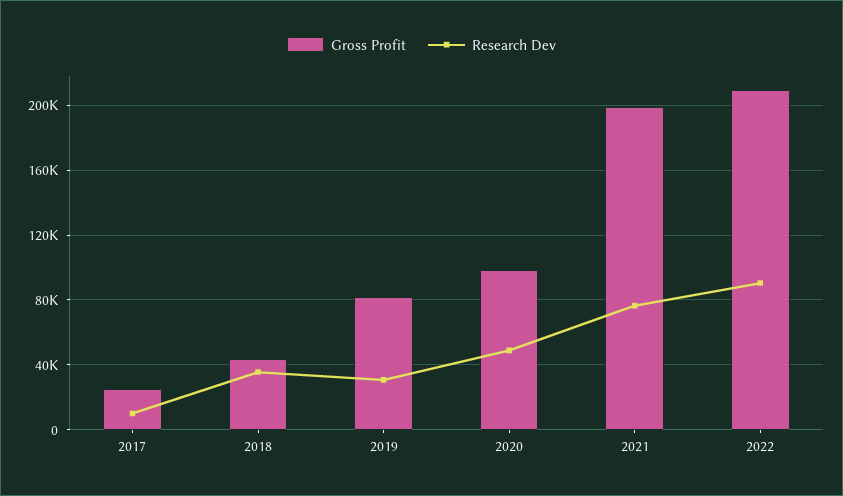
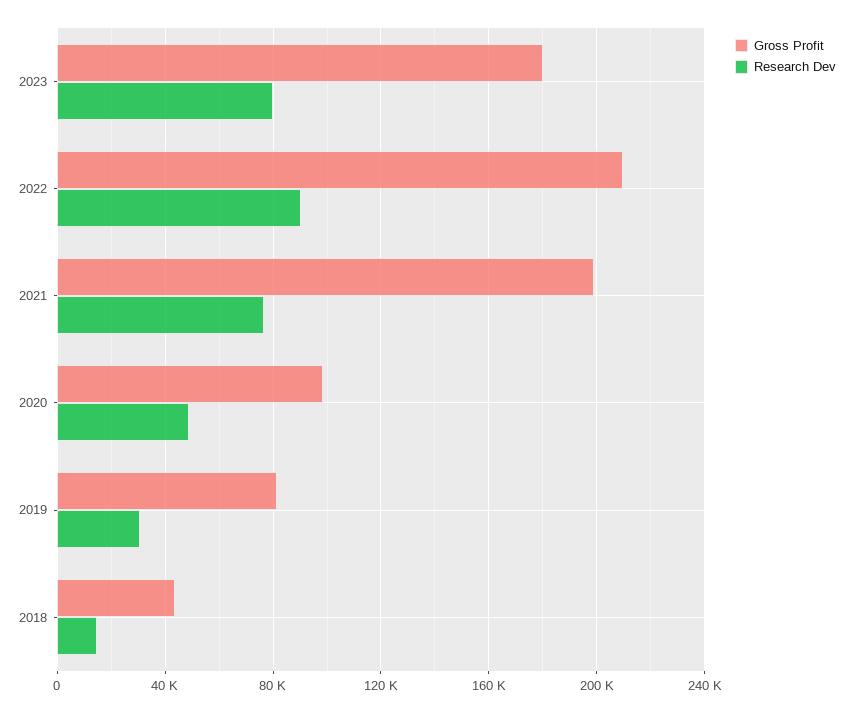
Gross Profit, 2017: 25000 -> none
Research Dev, 2017: 10000 -> none
Research Dev, 2018: 35000 -> 15000
Gross Profit, 2023: none -> 180000
Research Dev, 2023: none -> 80000

